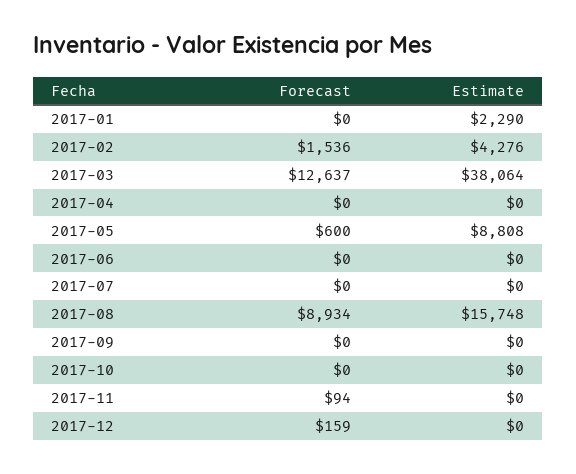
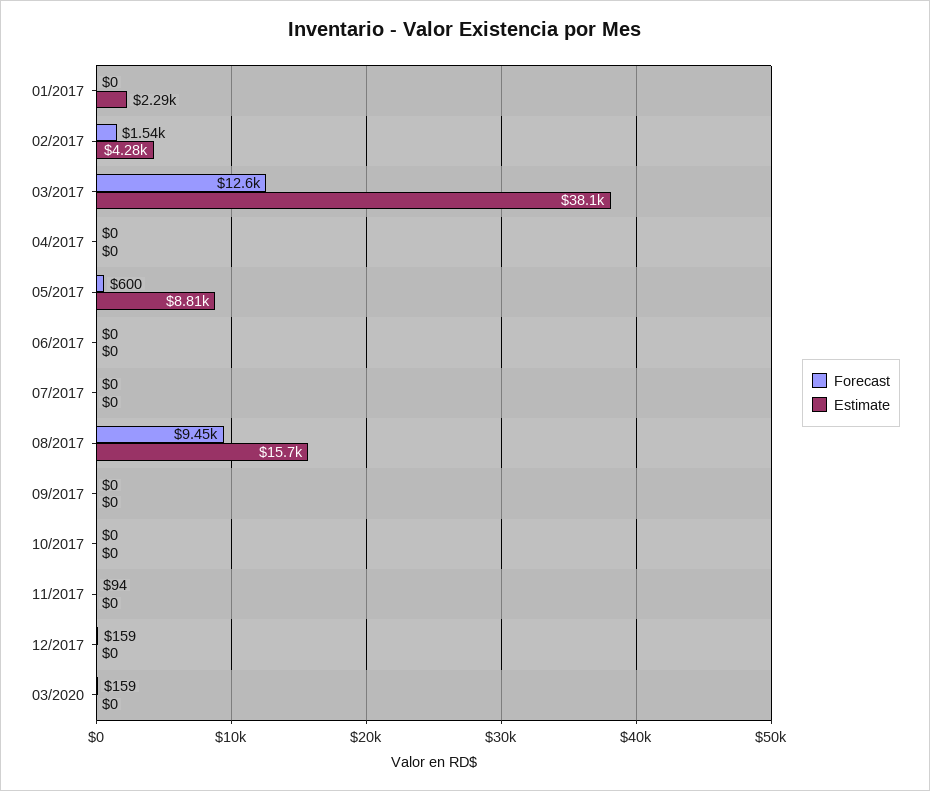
Forecast, 2017-08: 8934 -> 9450
Forecast, 03/2020: none -> 159
Estimate, 03/2020: none -> 0

